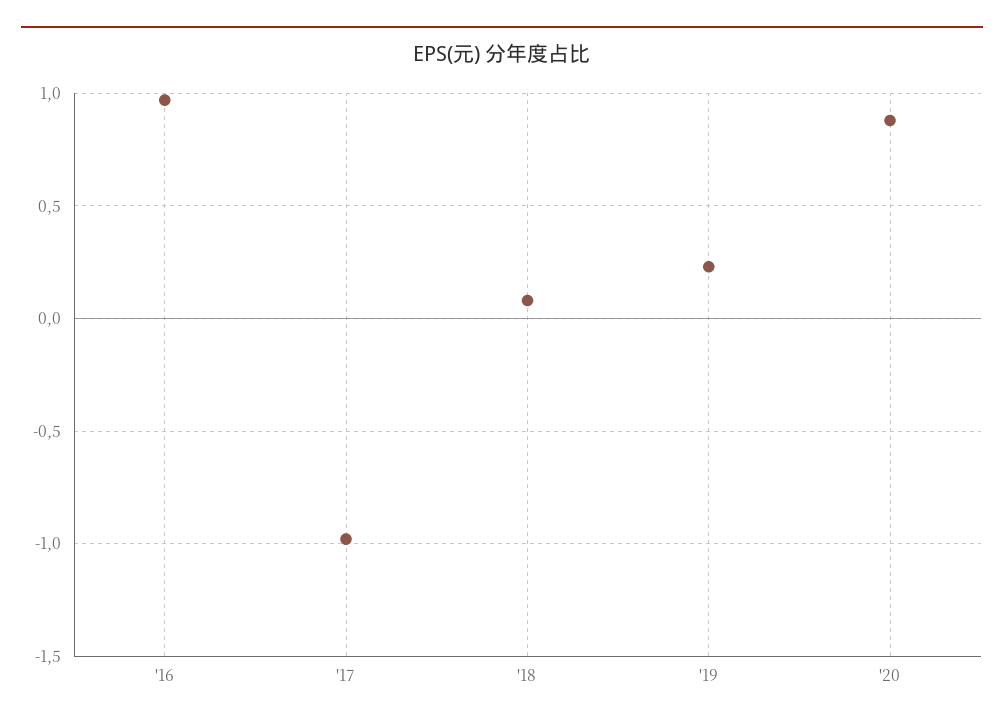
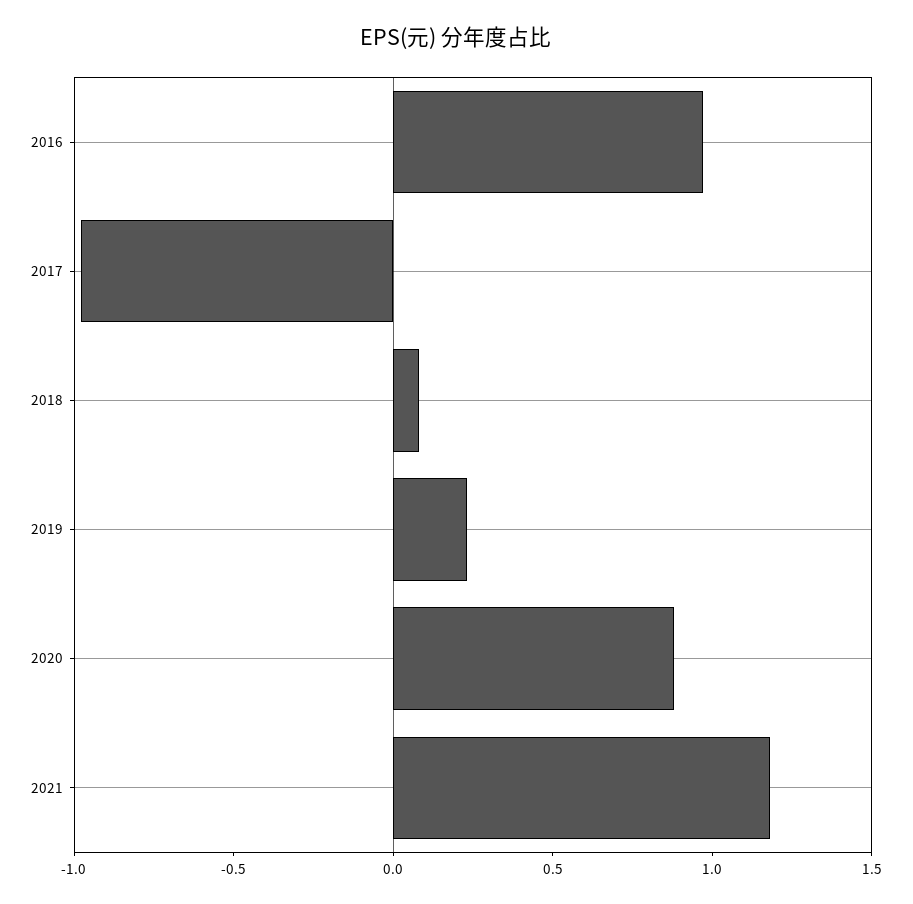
2021: none -> 1.2

